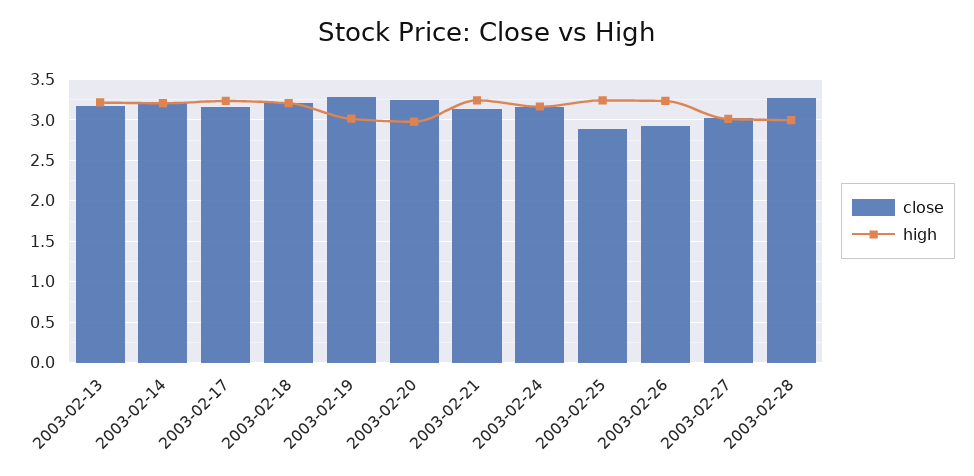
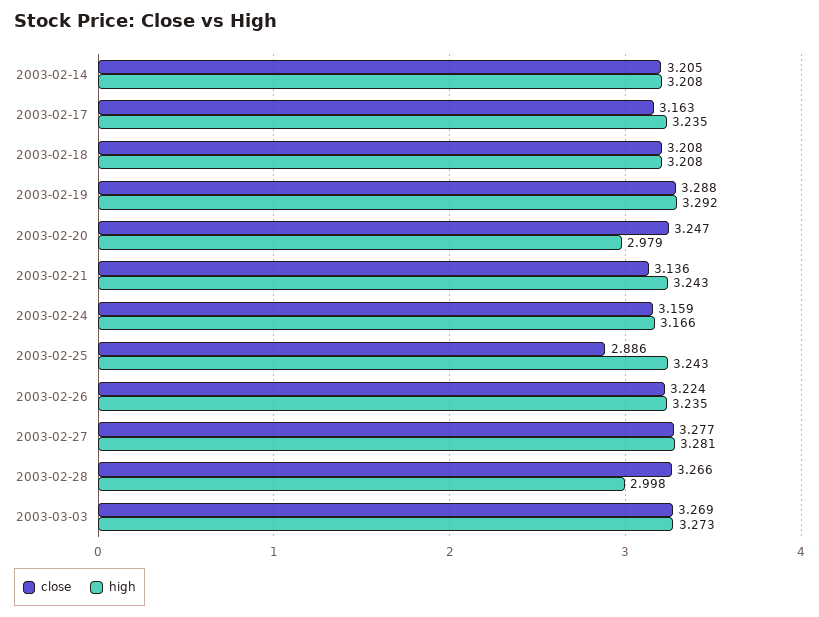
close, 2003-02-13: 3.2 -> none
high, 2003-02-13: 3.2 -> none
high, 2003-02-19: 3 -> 3.292
close, 2003-02-26: 2.9 -> 3.224
close, 2003-02-27: 3 -> 3.277
high, 2003-02-27: 3 -> 3.281
close, 2003-03-03: none -> 3.269
high, 2003-03-03: none -> 3.273

